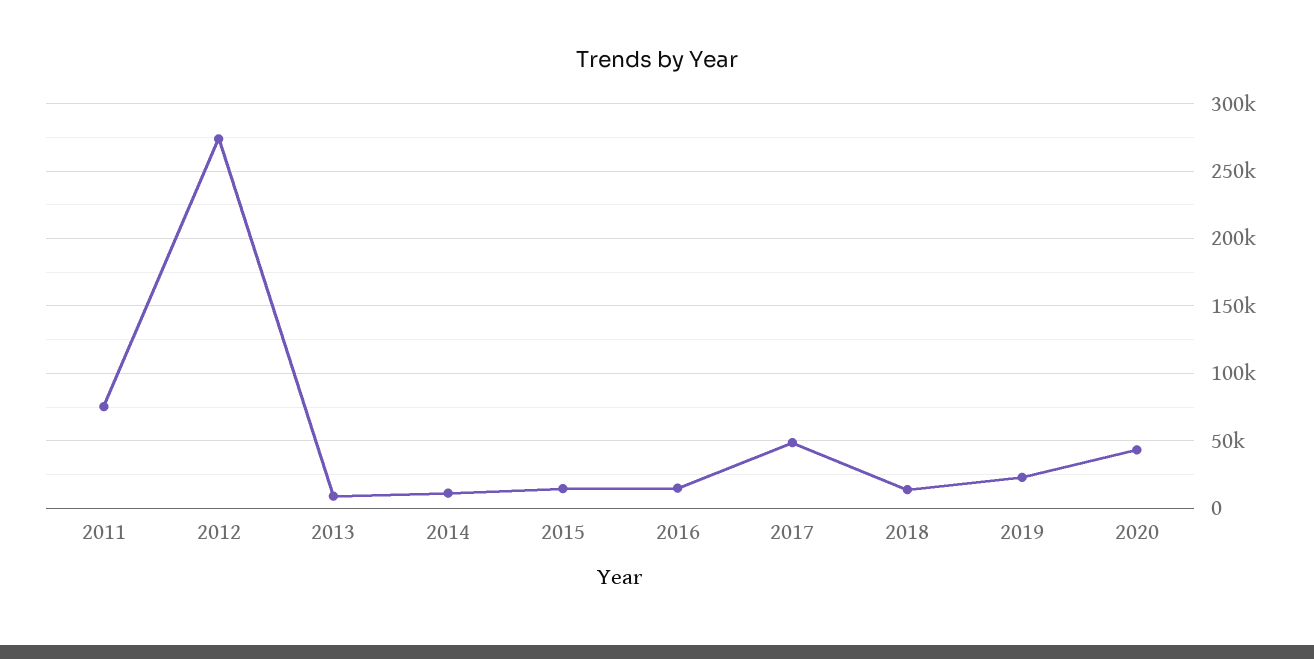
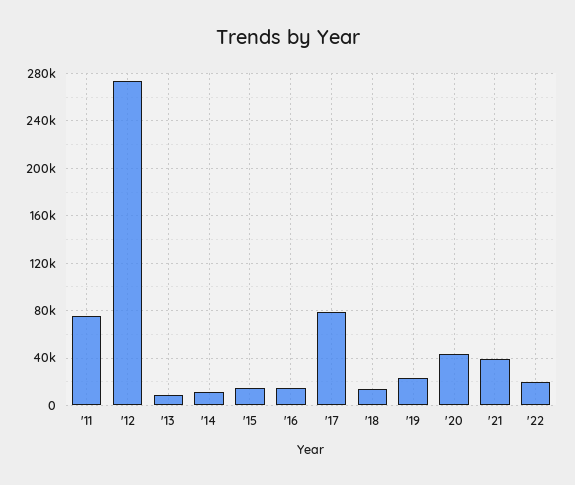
2017: 50000 -> 80000
'21: none -> 40000
'22: none -> 20000

